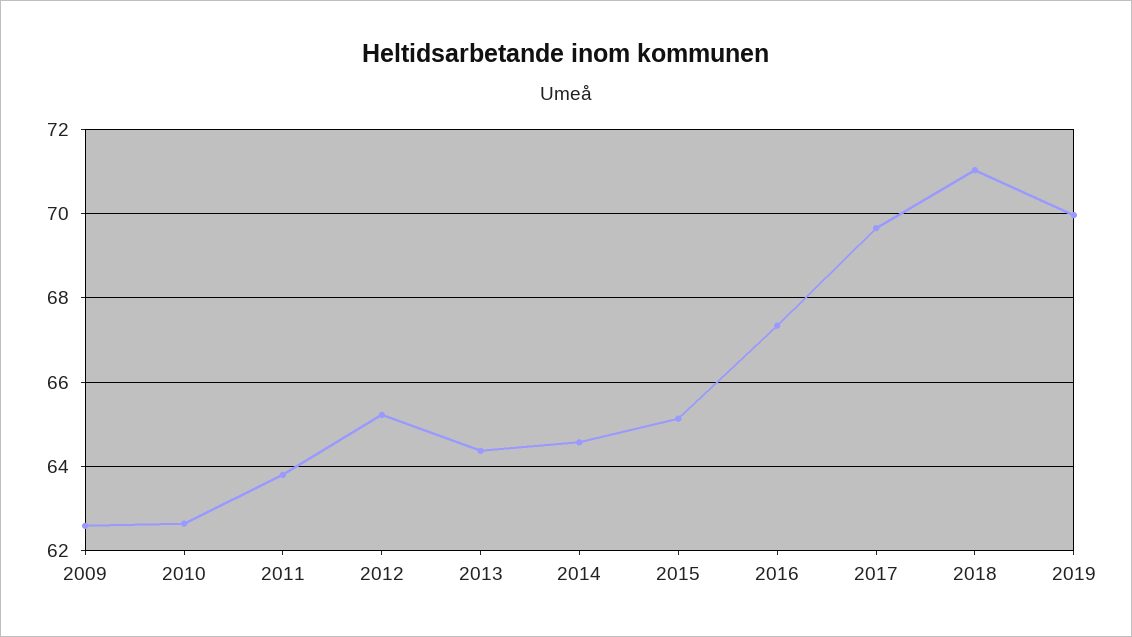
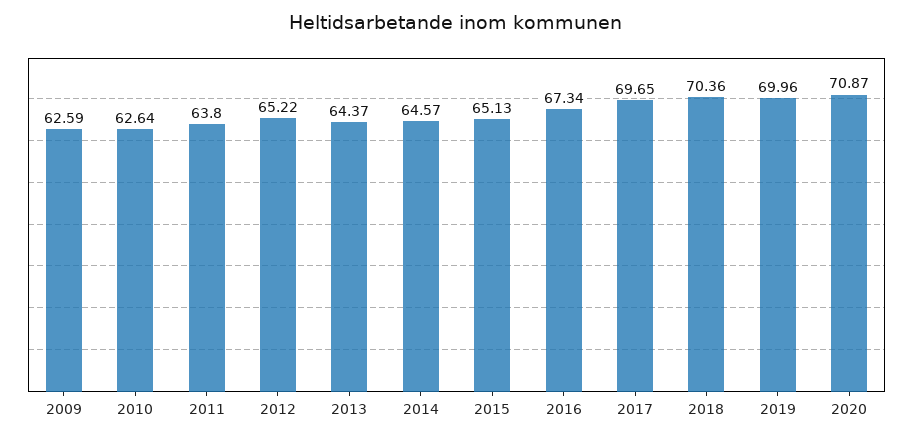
2018: 71 -> 70.36
2020: none -> 70.87

